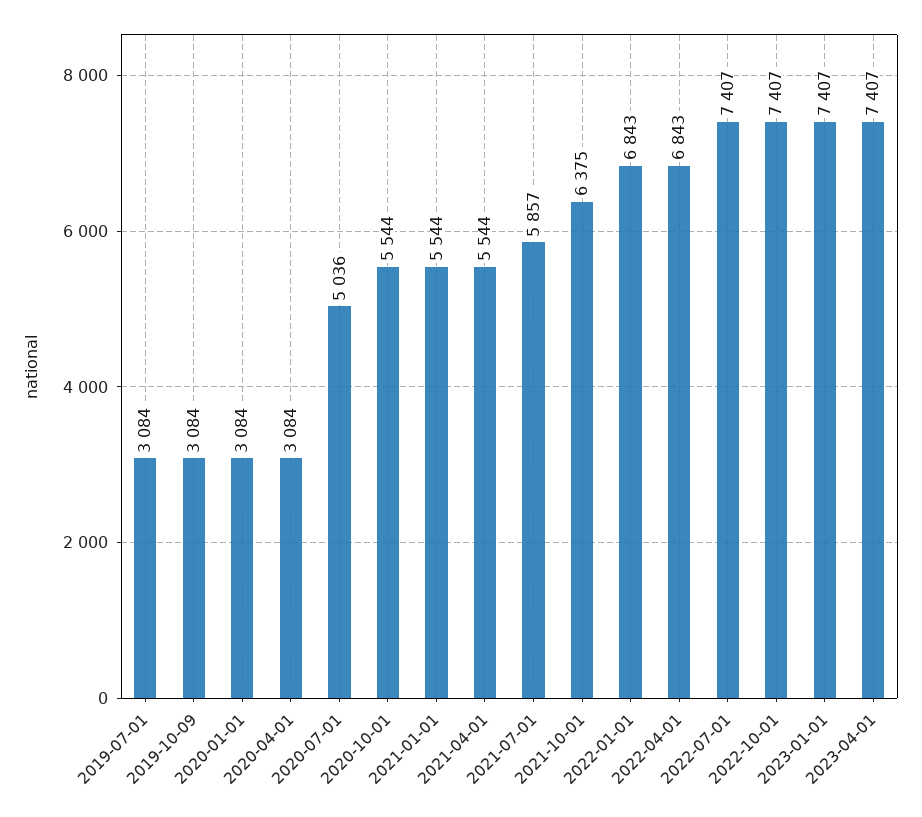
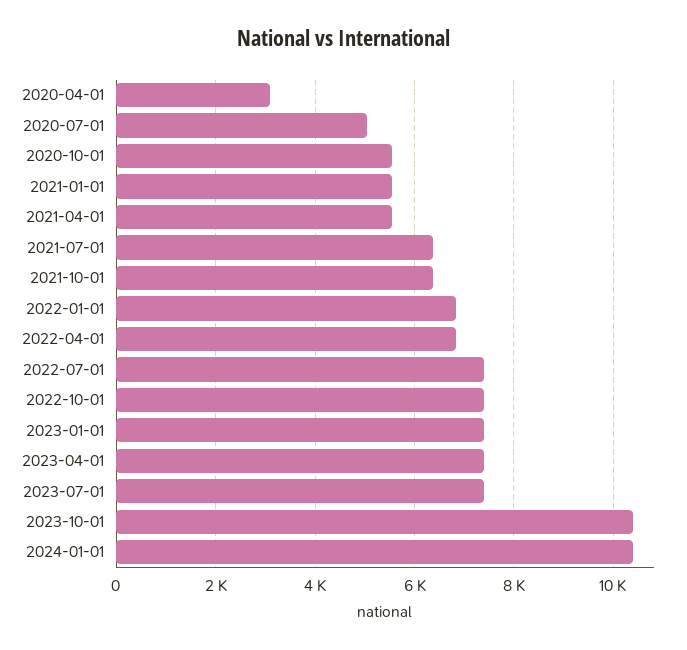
2019-07-01: 3084 -> none
2019-10-09: 3084 -> none
2020-01-01: 3084 -> none
2021-07-01: 5857 -> 6400
2023-07-01: none -> 7400
2023-10-01: none -> 10400
2024-01-01: none -> 10400

